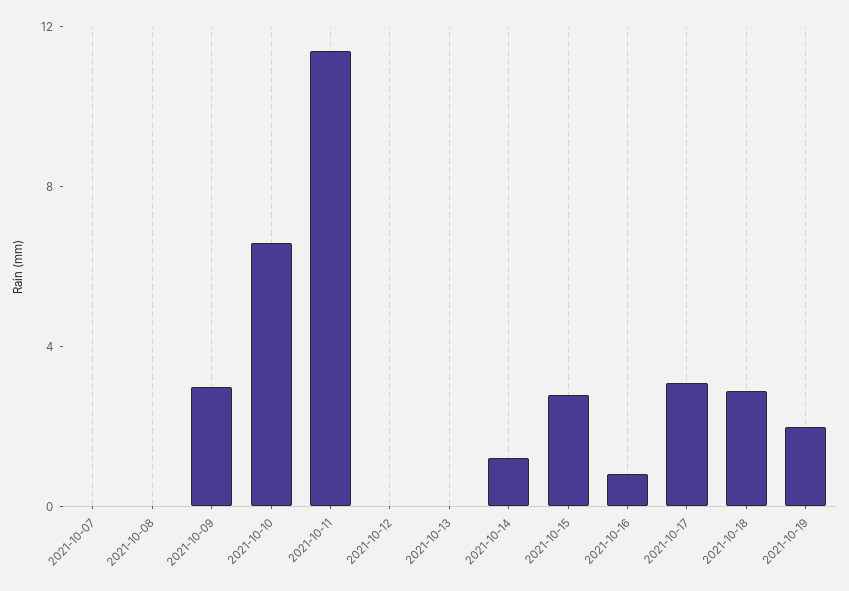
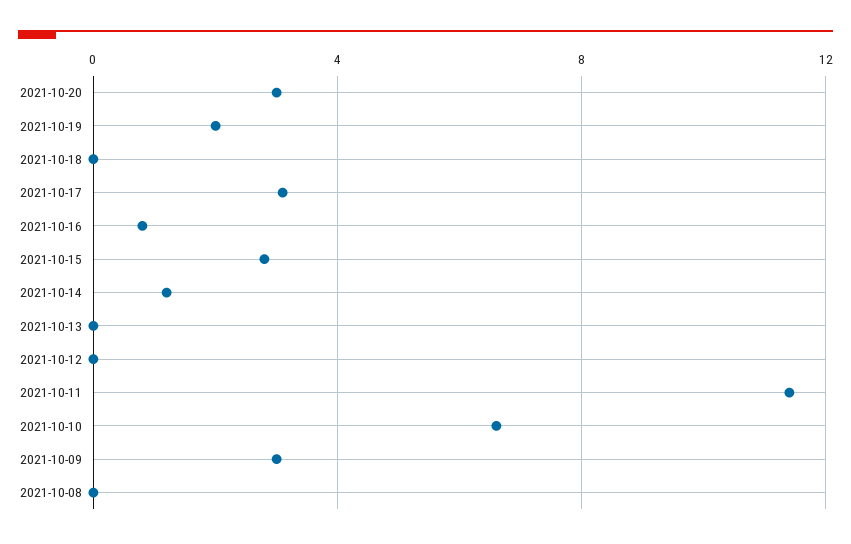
2021-10-07: 0 -> none
2021-10-18: 3 -> 0
2021-10-20: none -> 3

